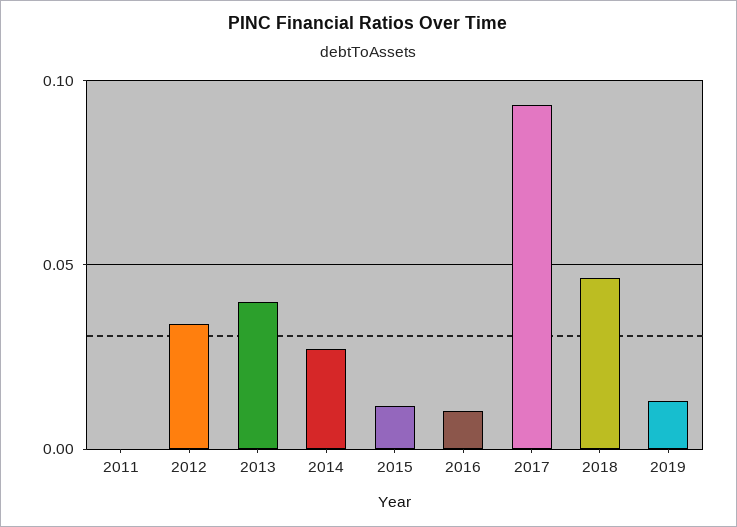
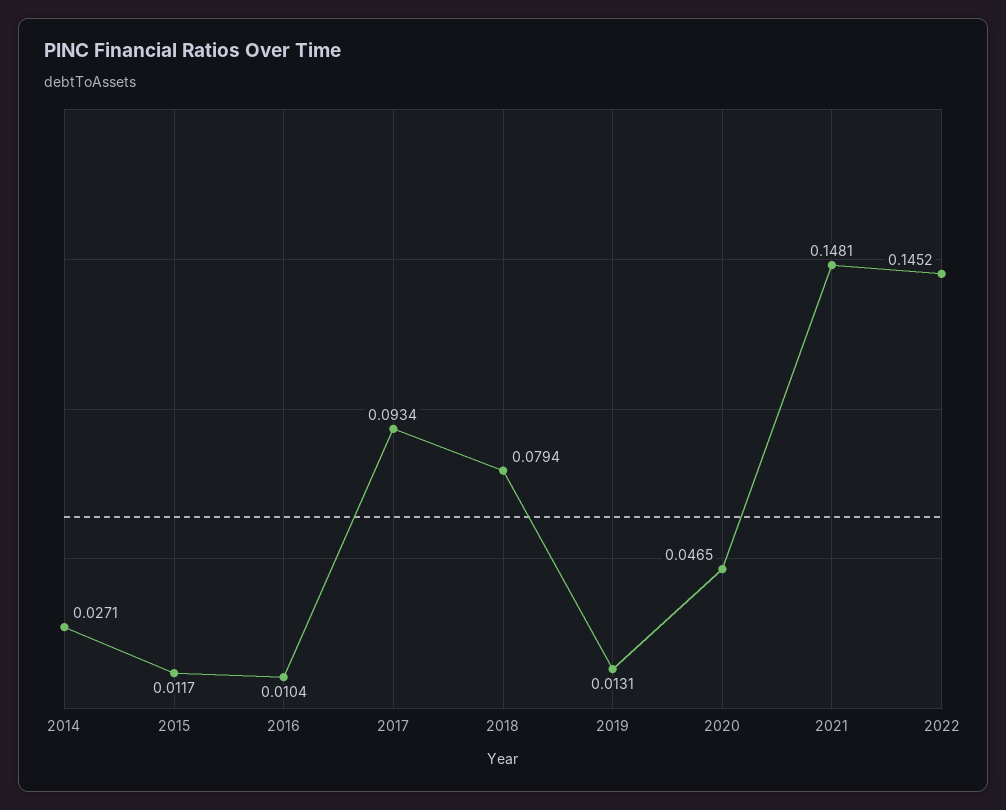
2011: 0 -> none
2012: 0.035 -> none
2013: 0.04 -> none
2018: 0.045 -> 0.0794
2020: none -> 0.0465
2021: none -> 0.1481
2022: none -> 0.1452

